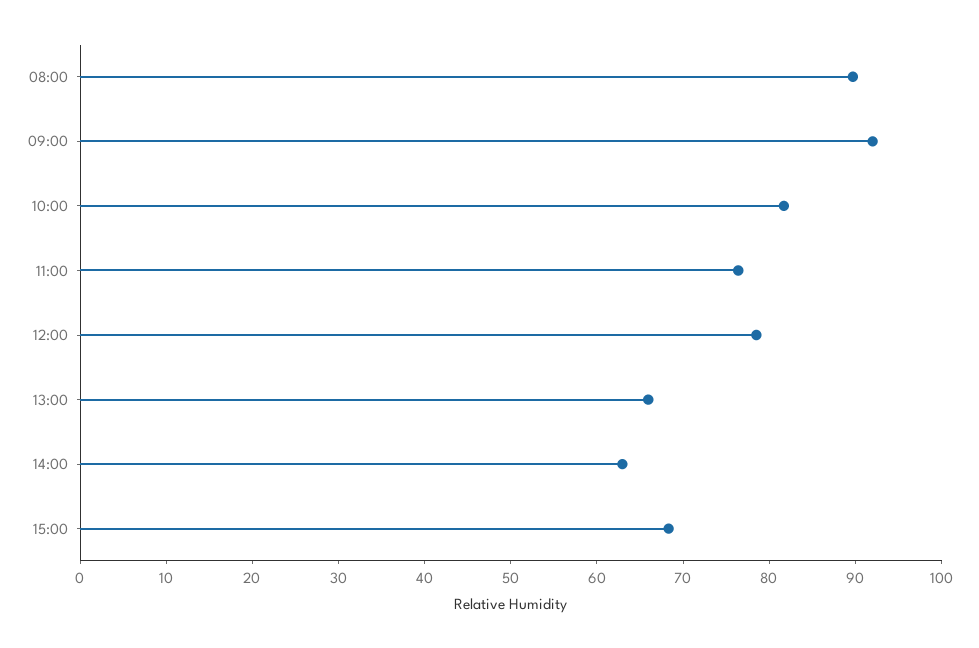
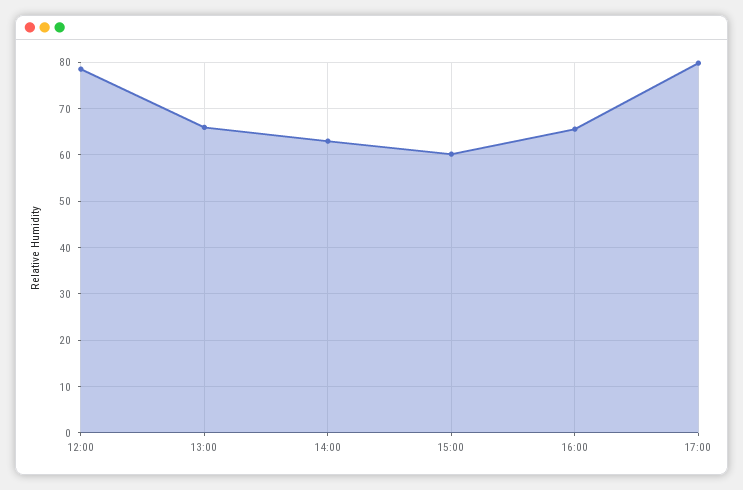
08:00: 90 -> none
09:00: 92 -> none
10:00: 82 -> none
11:00: 76 -> none
15:00: 68 -> 60
16:00: none -> 66
17:00: none -> 80

